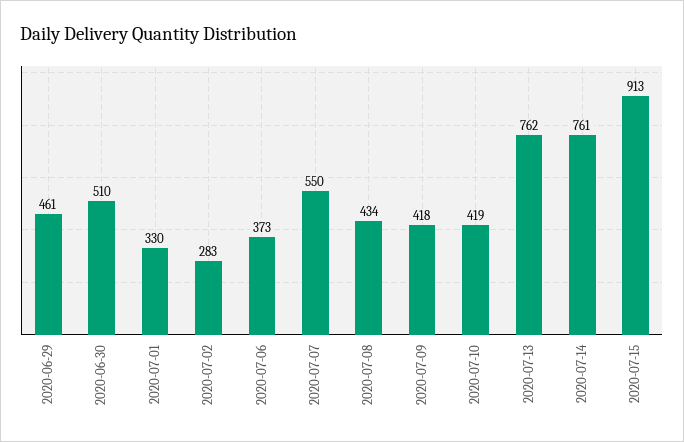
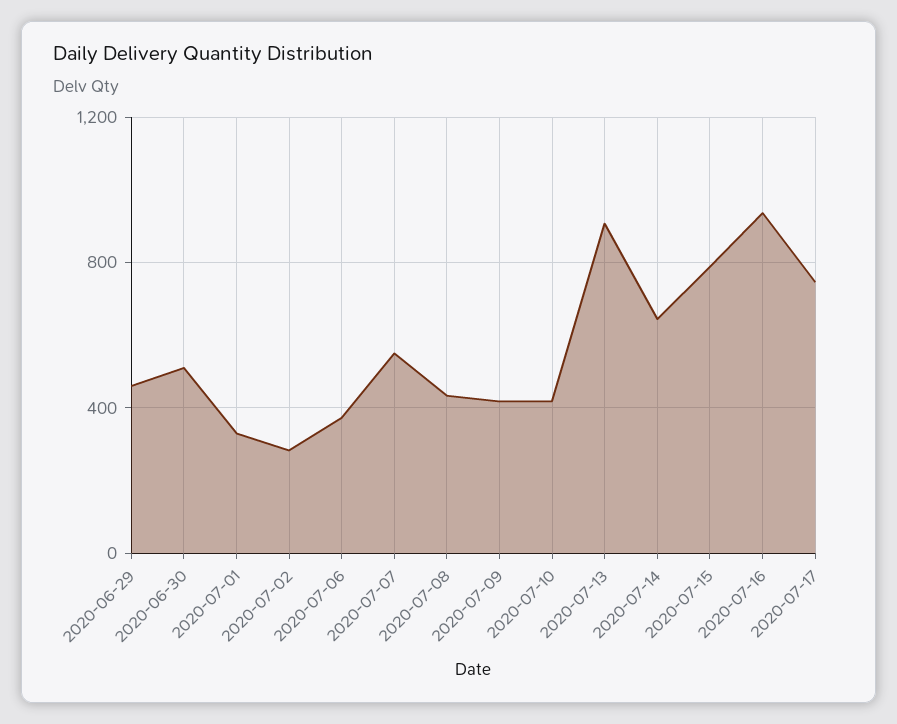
2020-07-13: 762 -> 900
2020-07-14: 761 -> 650
2020-07-15: 913 -> 800
2020-07-16: none -> 950
2020-07-17: none -> 750

